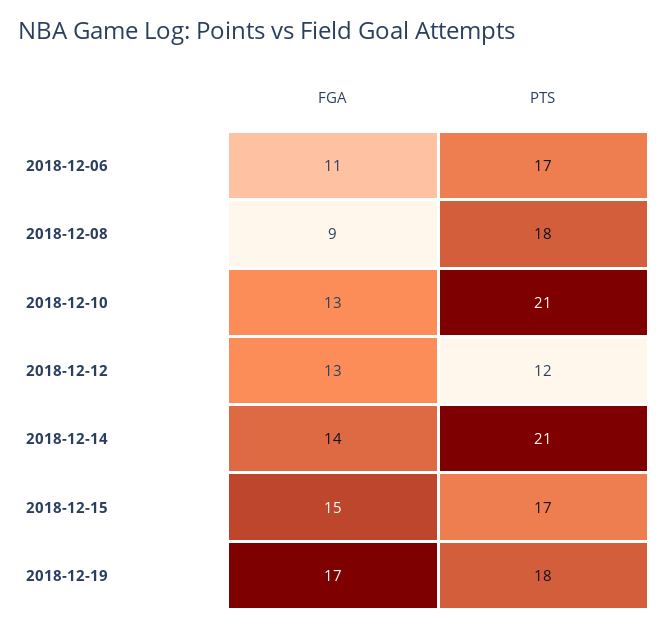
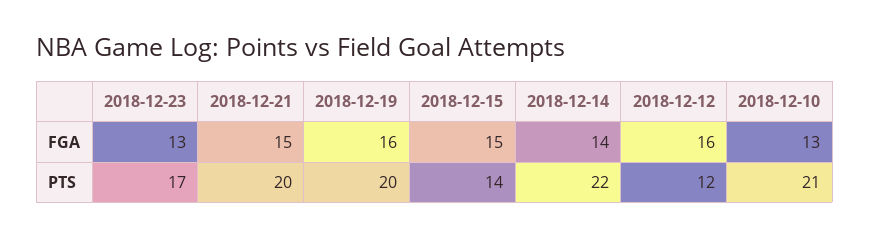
FGA, 2018-12-06: 11 -> none
PTS, 2018-12-06: 17 -> none
FGA, 2018-12-08: 9 -> none
PTS, 2018-12-08: 18 -> none
FGA, 2018-12-12: 13 -> 16
PTS, 2018-12-14: 21 -> 22
PTS, 2018-12-15: 17 -> 14
FGA, 2018-12-19: 17 -> 16
PTS, 2018-12-19: 18 -> 20
FGA, 2018-12-23: none -> 13
FGA, 2018-12-21: none -> 15
PTS, 2018-12-23: none -> 17
PTS, 2018-12-21: none -> 20

